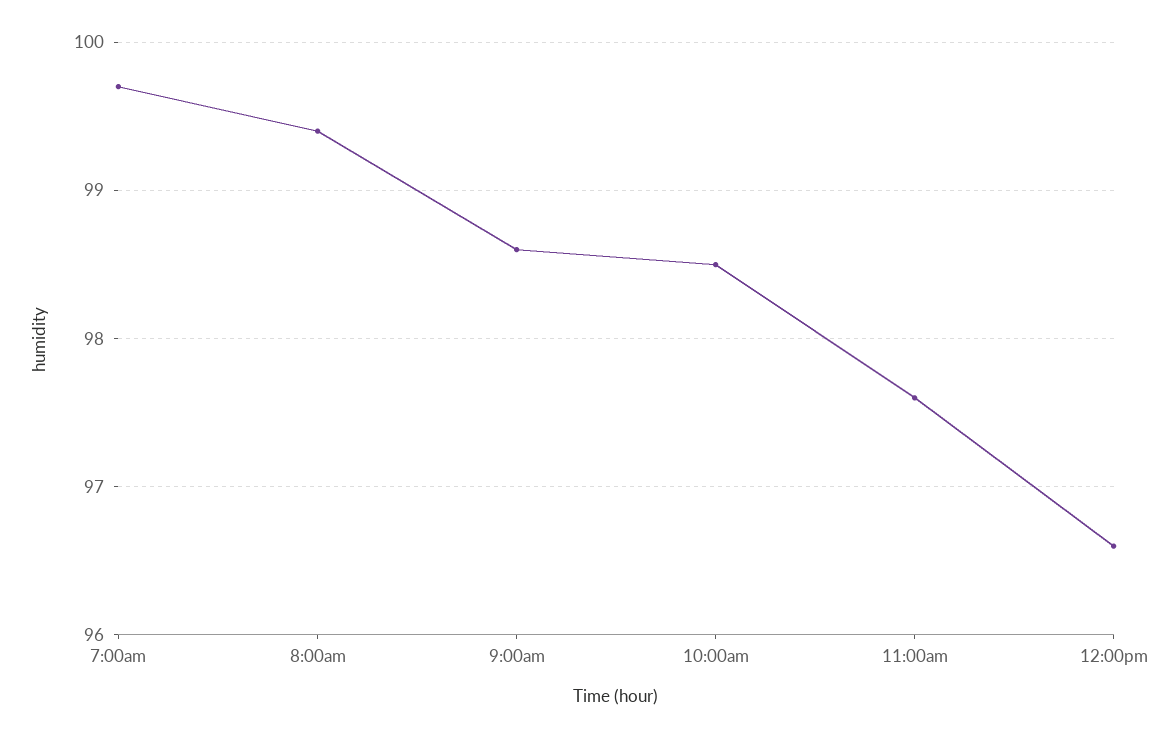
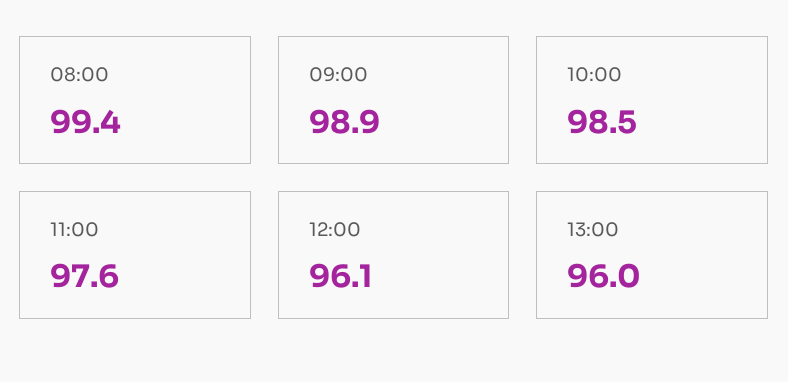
7:00am: 99.7 -> none
9:00am: 98.6 -> 98.9
12:00pm: 96.6 -> 96.1
13:00: none -> 96

